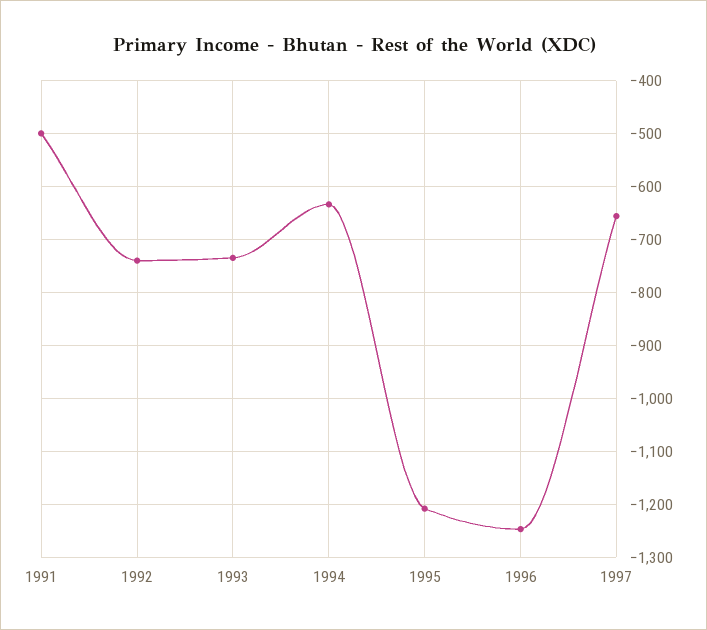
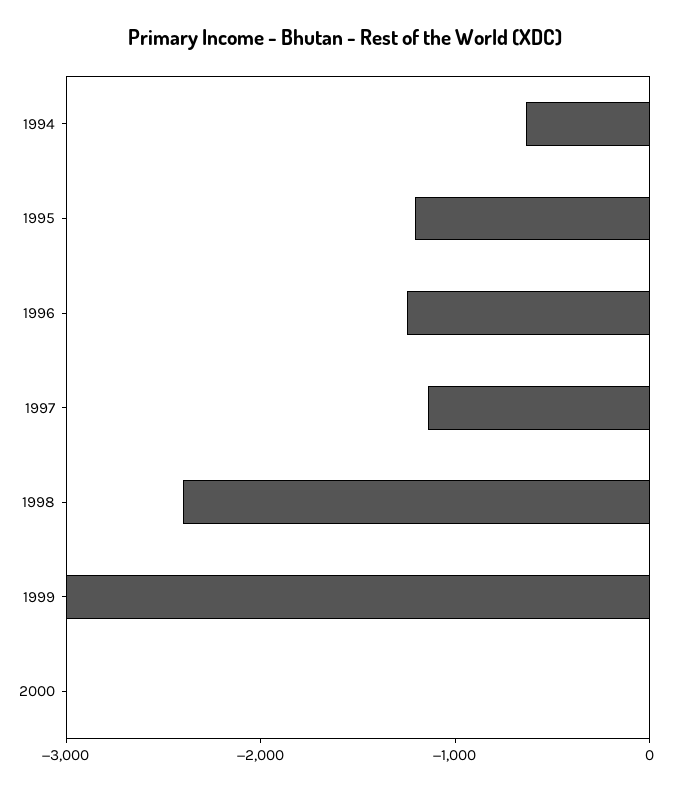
1991: -500 -> none
1992: -740 -> none
1993: -740 -> none
1997: -660 -> -1200
1998: none -> -2400
1999: none -> -3000
2000: none -> 0

